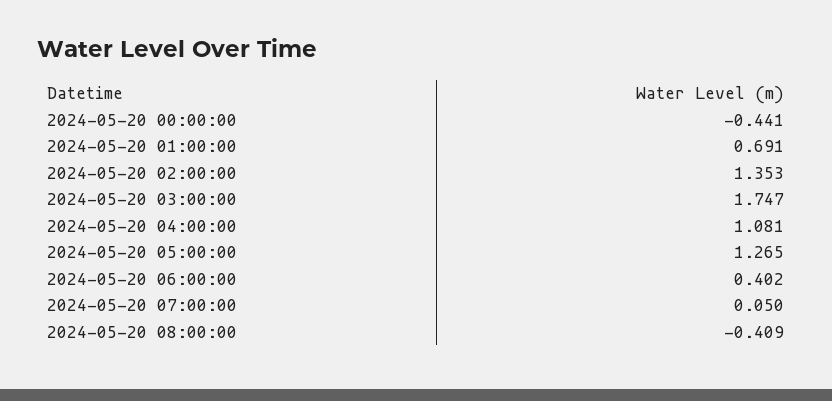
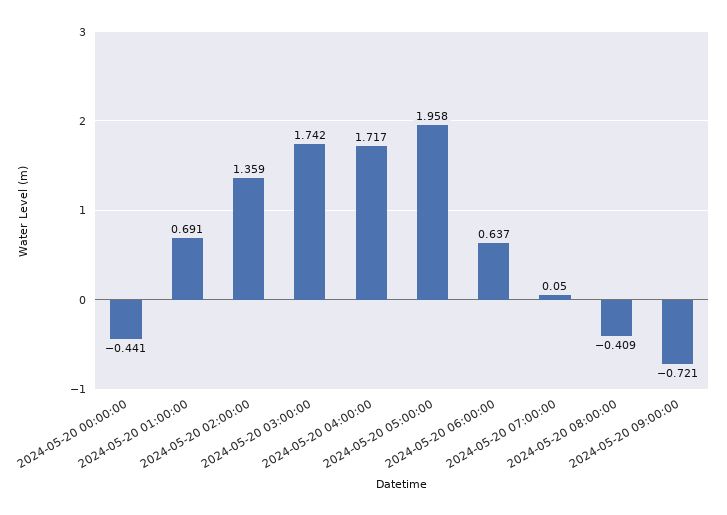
2024-05-20 02:00:00: 1.353 -> 1.359
2024-05-20 03:00:00: 1.747 -> 1.742
2024-05-20 04:00:00: 1.081 -> 1.717
2024-05-20 05:00:00: 1.265 -> 1.958
2024-05-20 06:00:00: 0.402 -> 0.637
2024-05-20 09:00:00: none -> -0.721

